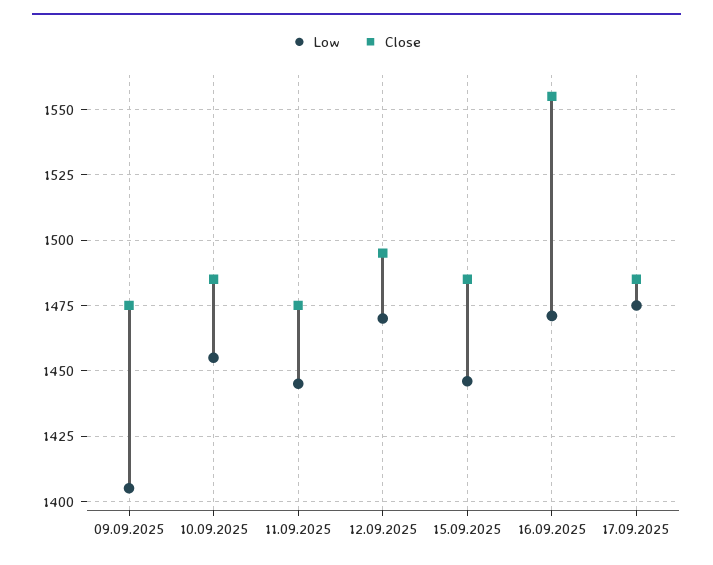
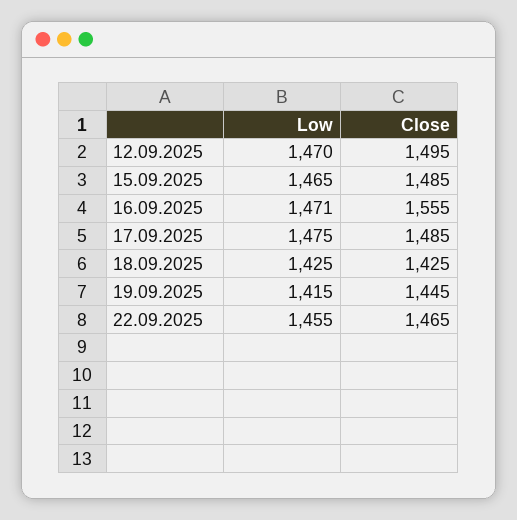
Low, 09.09.2025: 1405 -> none
Close, 09.09.2025: 1475 -> none
Low, 10.09.2025: 1455 -> none
Close, 10.09.2025: 1485 -> none
Low, 11.09.2025: 1445 -> none
Close, 11.09.2025: 1475 -> none
Low, 15.09.2025: 1445 -> 1465
Low, 18.09.2025: none -> 1425
Close, 18.09.2025: none -> 1425
Low, 19.09.2025: none -> 1415
Close, 19.09.2025: none -> 1445
Low, 22.09.2025: none -> 1455
Close, 22.09.2025: none -> 1465

